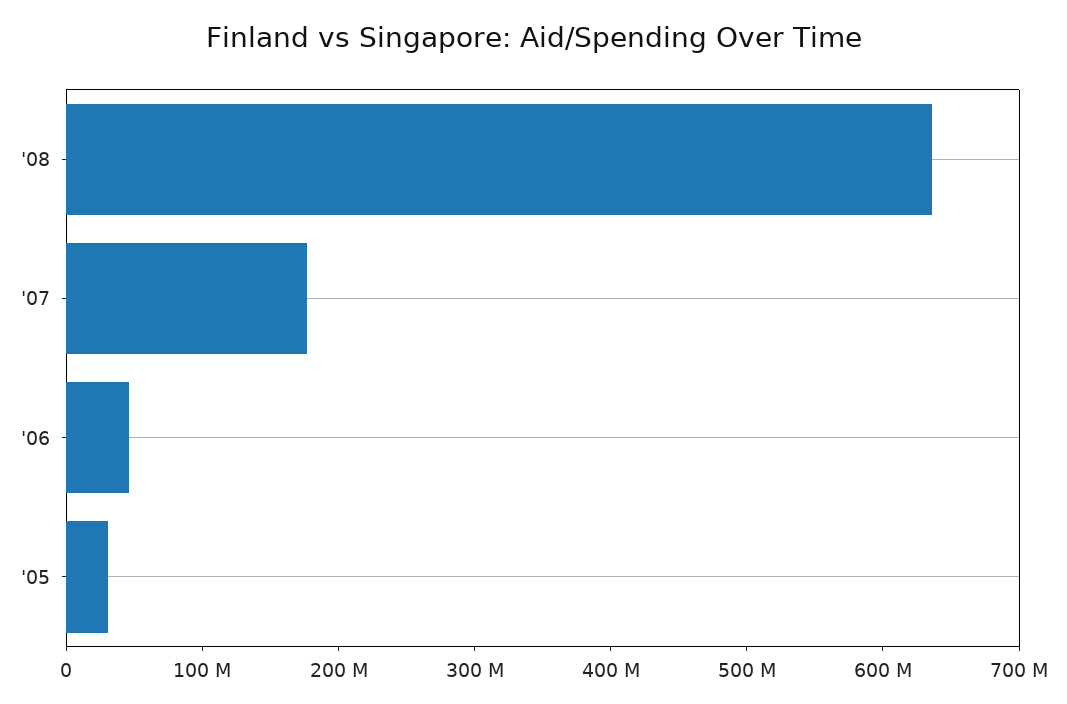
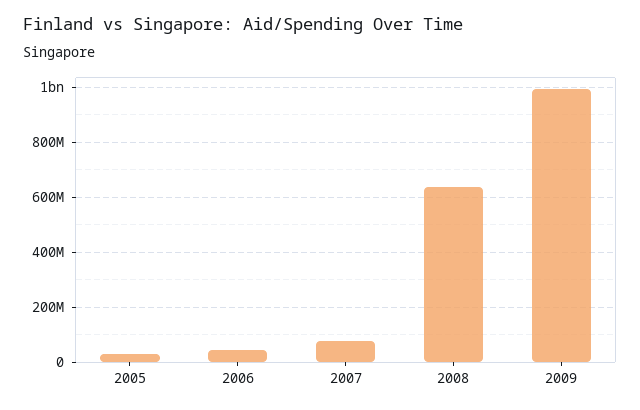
'07: 180000000 -> 75000000
2009: none -> 1000000000

